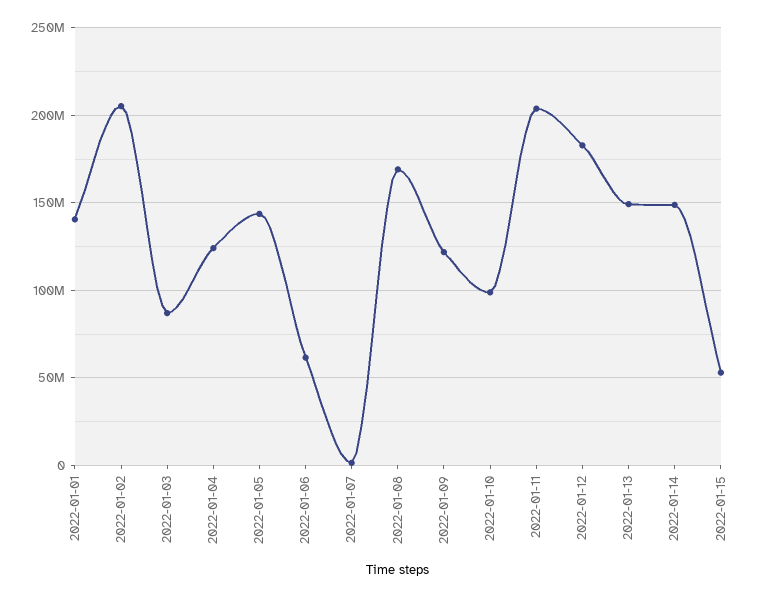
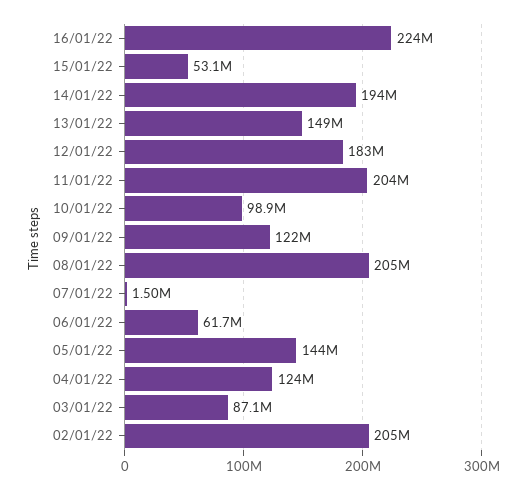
2022-01-01: 140000000 -> none
2022-01-08: 170000000 -> 205000000
2022-01-14: 150000000 -> 194000000
16/01/22: none -> 224000000

